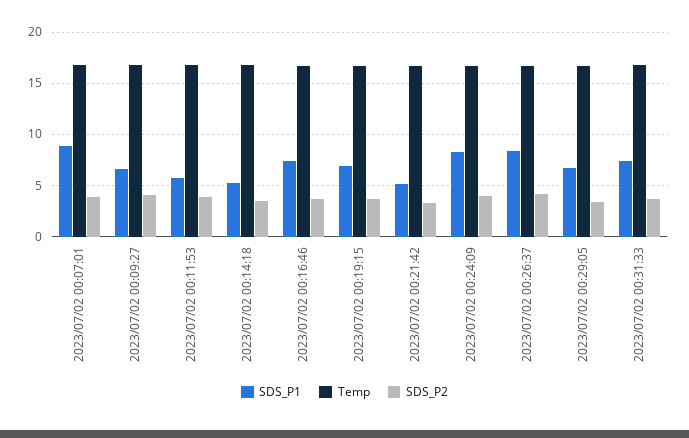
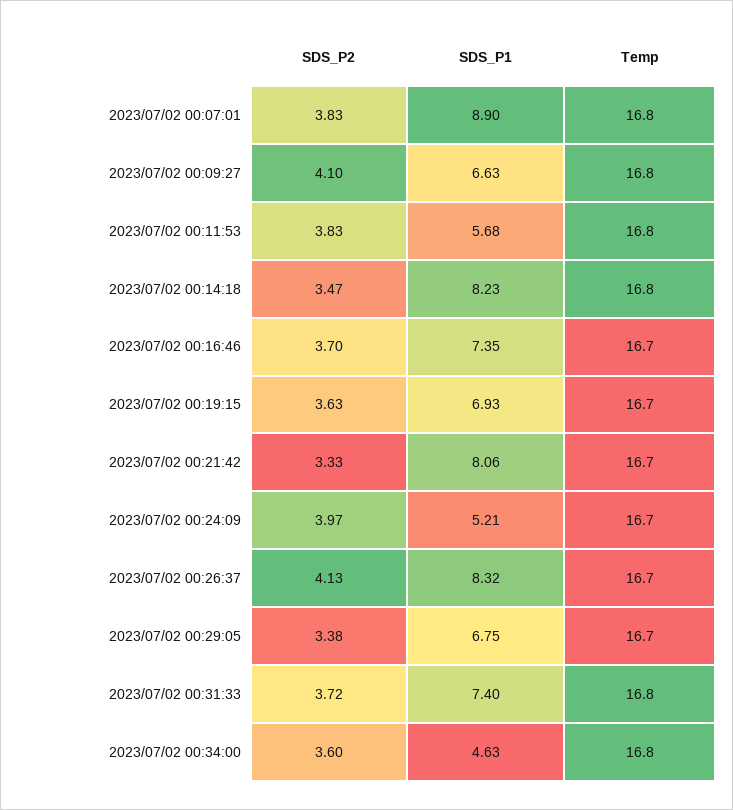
SDS_P1, 2023/07/02 00:14:18: 5 -> 8.23
SDS_P1, 2023/07/02 00:21:42: 5 -> 8.06
SDS_P1, 2023/07/02 00:24:09: 8 -> 5.21
SDS_P2, 2023/07/02 00:34:00: none -> 3.6
SDS_P1, 2023/07/02 00:34:00: none -> 4.63
Temp, 2023/07/02 00:34:00: none -> 16.8

